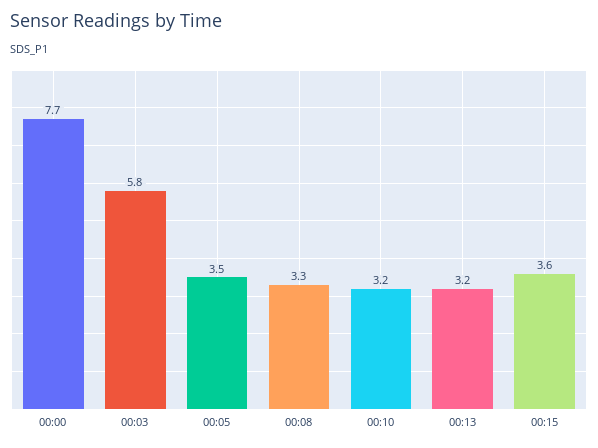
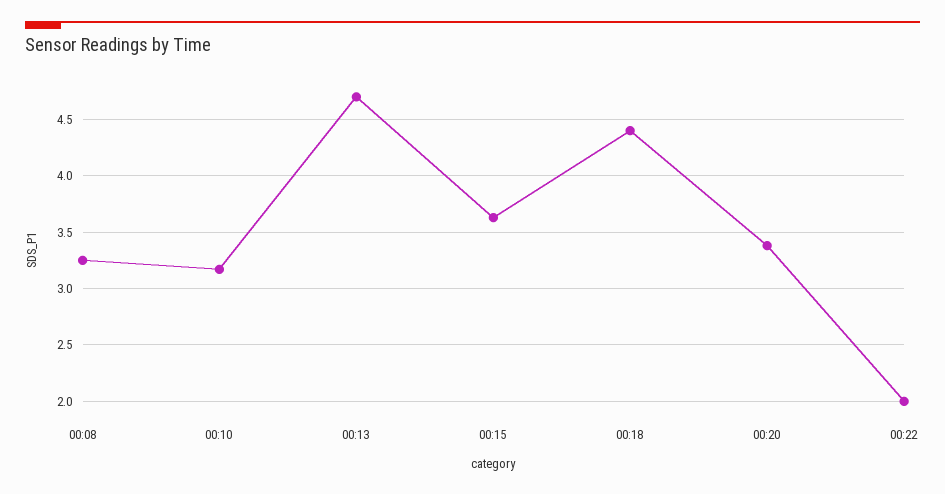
00:00: 7.7 -> none
00:03: 5.8 -> none
00:05: 3.5 -> none
00:13: 3.2 -> 4.7
00:18: none -> 4.4
00:20: none -> 3.4
00:22: none -> 2

